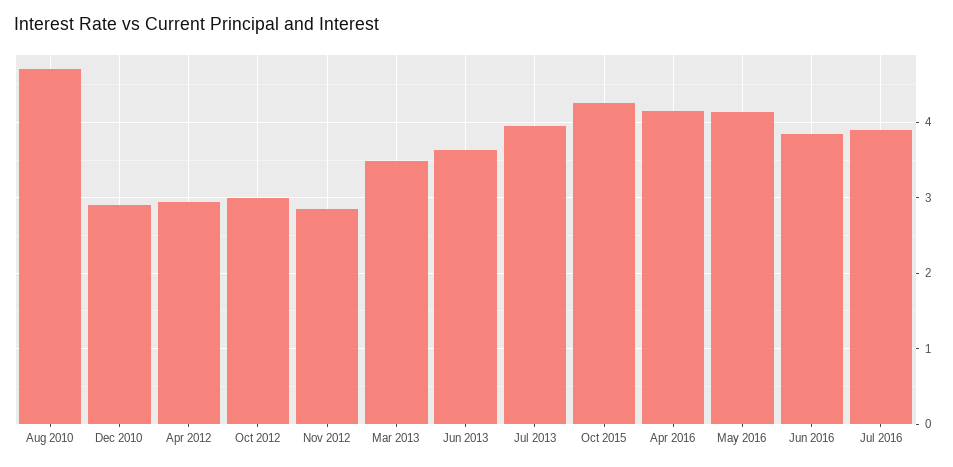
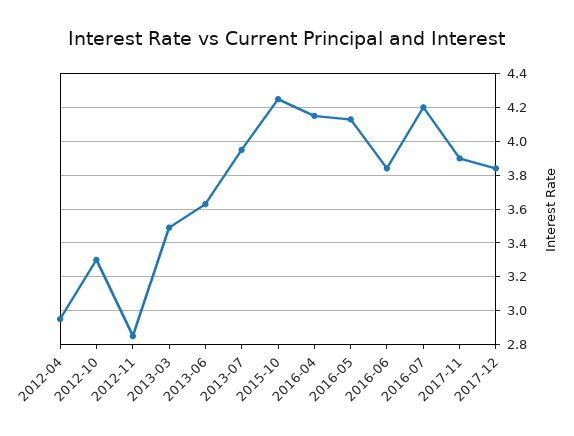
Aug 2010: 4.7 -> none
Dec 2010: 2.9 -> none
Oct 2012: 3 -> 3.3
Jul 2016: 3.9 -> 4.2
2017-11: none -> 3.9
2017-12: none -> 3.85

